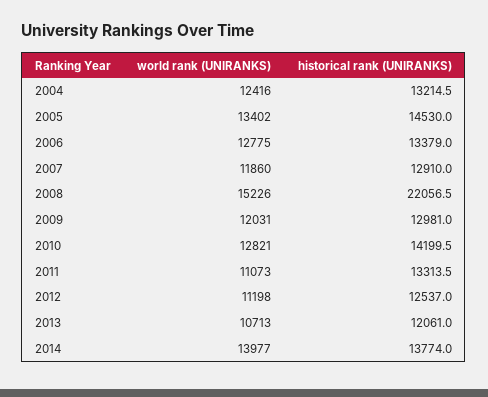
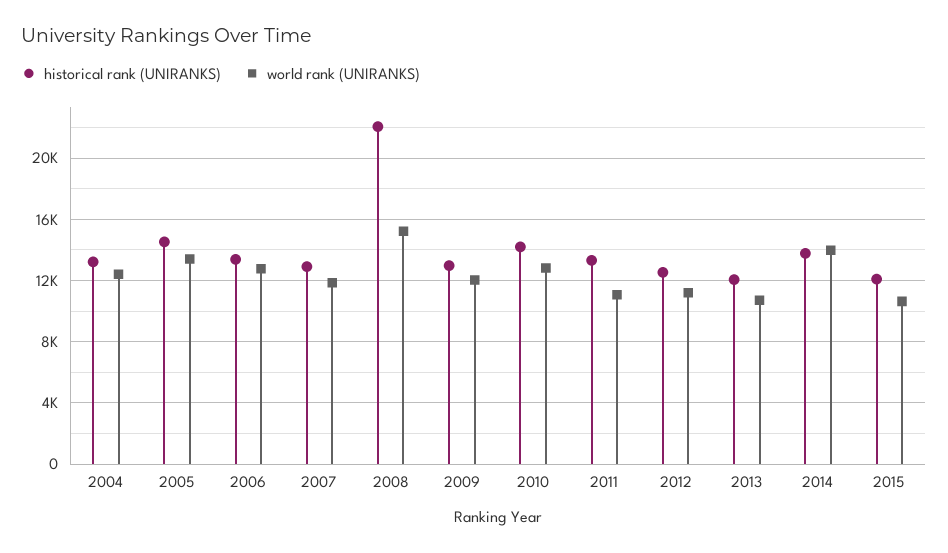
historical rank (UNIRANKS), 2015: none -> 12000
world rank (UNIRANKS), 2015: none -> 10500

